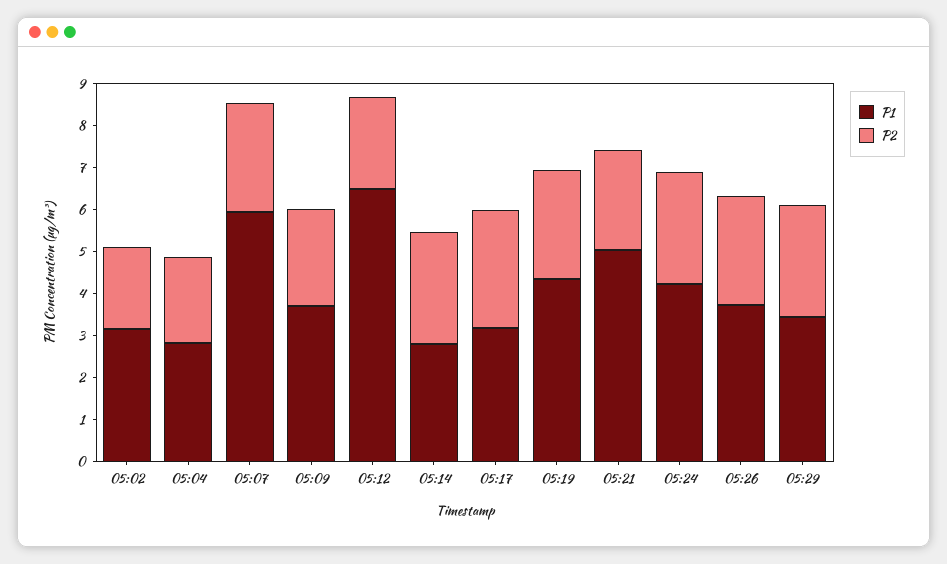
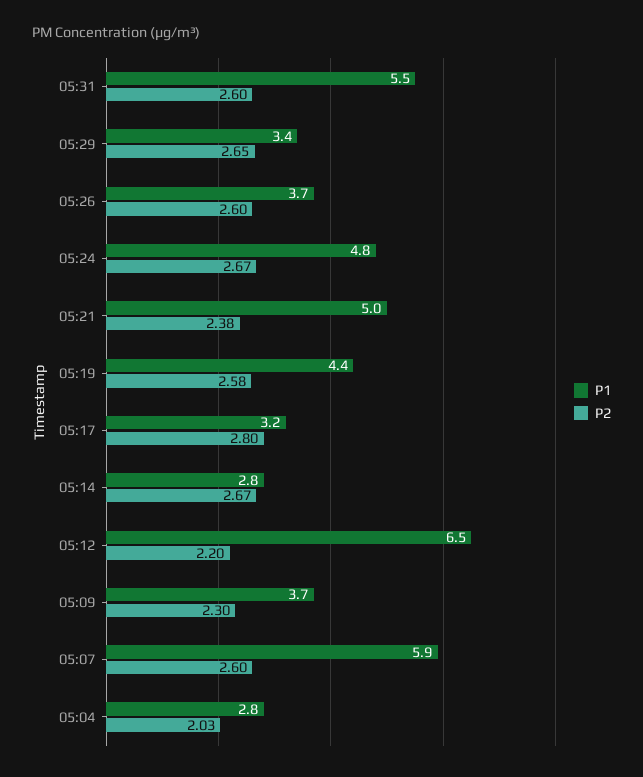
P1, 05:02: 3.2 -> none
P2, 05:02: 2 -> none
P1, 05:24: 4.2 -> 4.8
P1, 05:31: none -> 5.5
P2, 05:31: none -> 2.6

